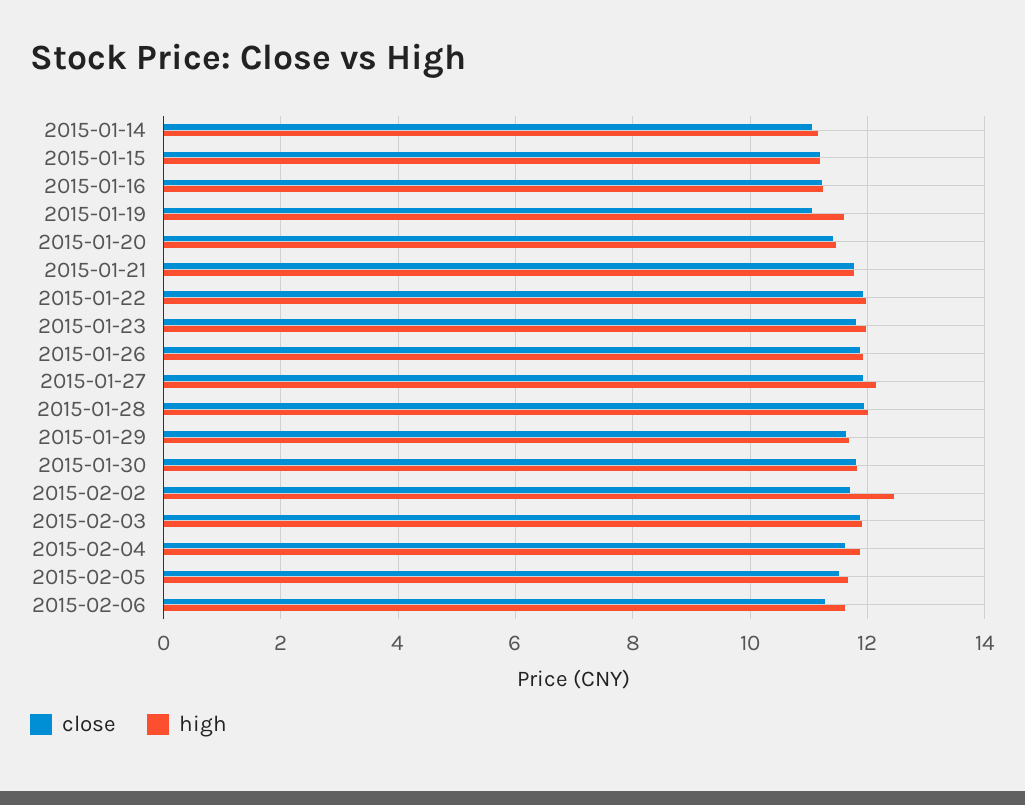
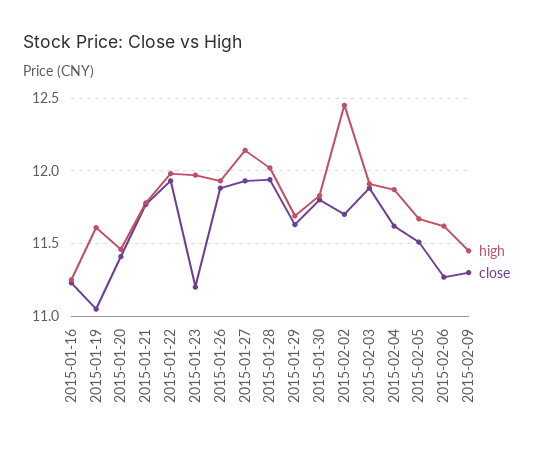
close, 2015-01-14: 11 -> none
high, 2015-01-14: 11.2 -> none
close, 2015-01-15: 11.2 -> none
high, 2015-01-15: 11.2 -> none
close, 2015-01-23: 11.8 -> 11.2
high, 2015-02-09: none -> 11.45
close, 2015-02-09: none -> 11.3

